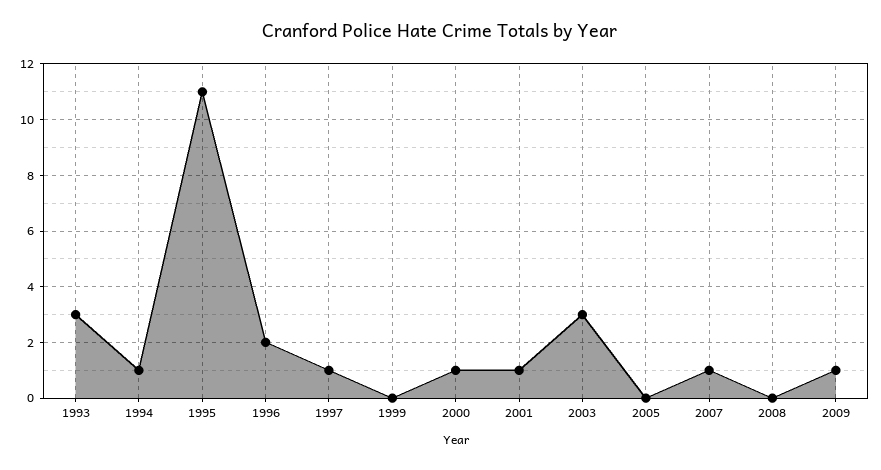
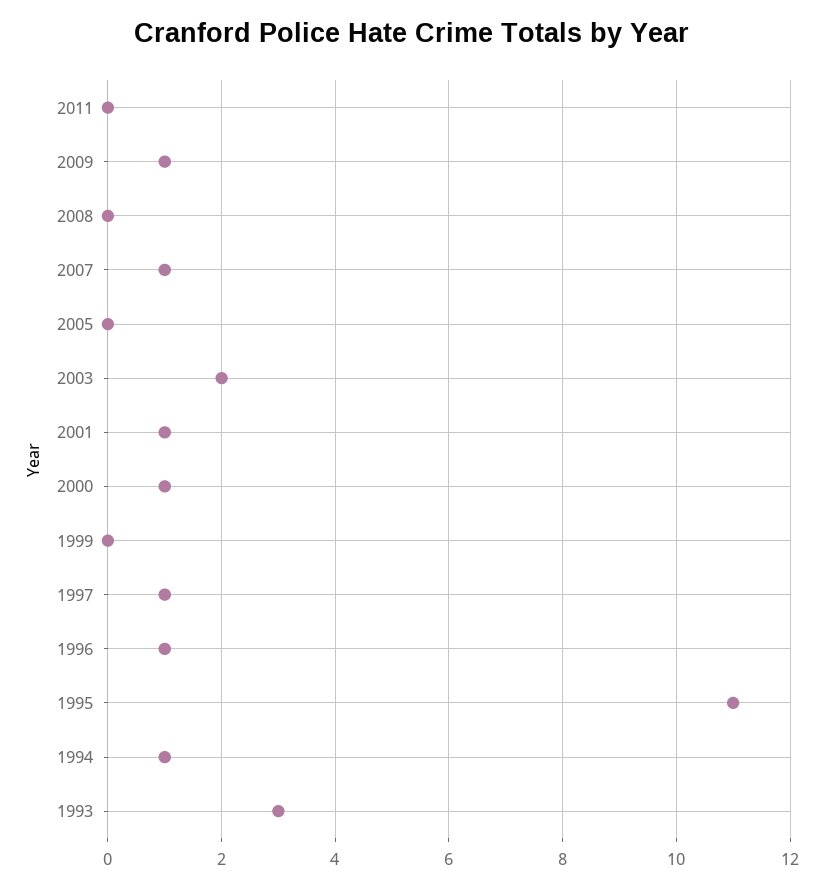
1996: 2 -> 1
2003: 3 -> 2
2011: none -> 0

